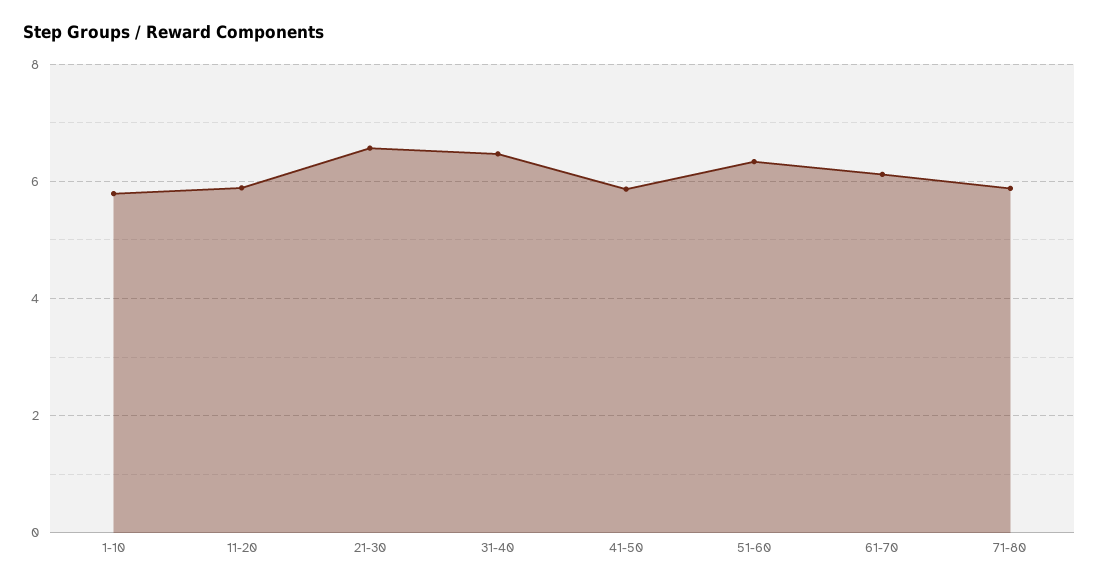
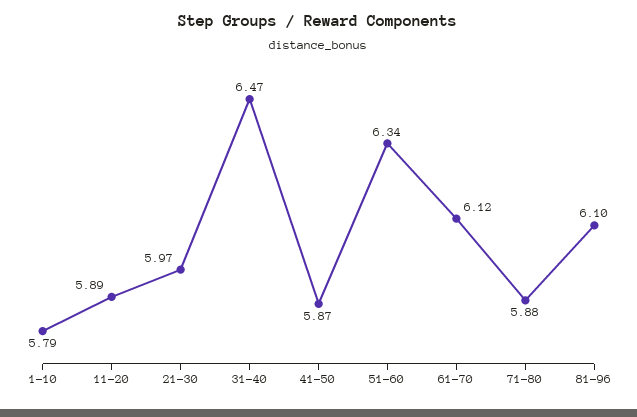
21-30: 6.6 -> 5.97
81-96: none -> 6.1

